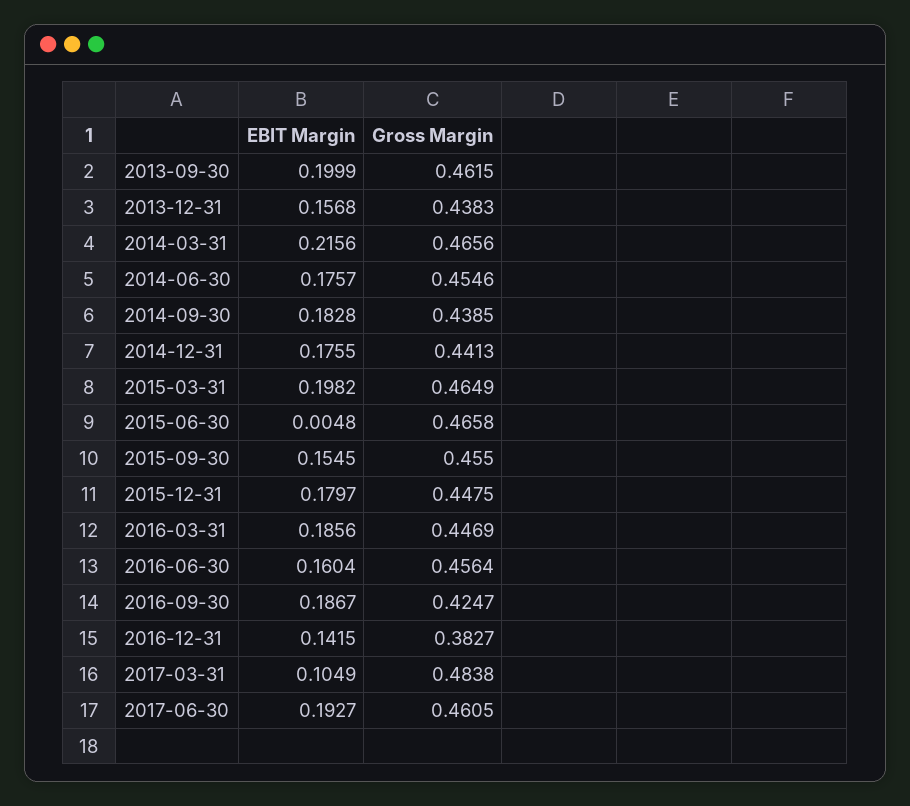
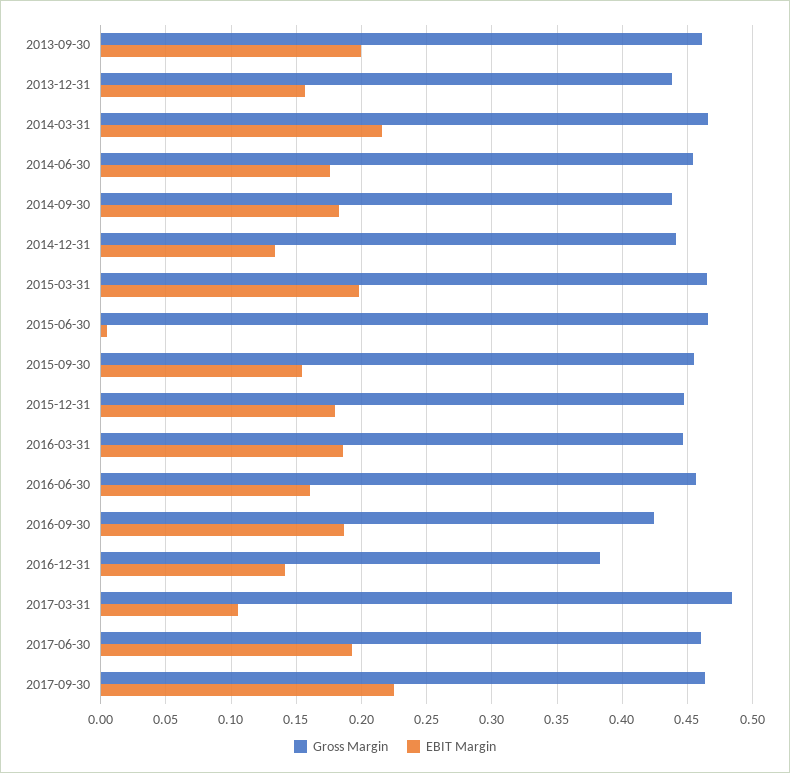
EBIT Margin, 2014-12-31: 0.1755 -> 0.135
Gross Margin, 2017-09-30: none -> 0.465
EBIT Margin, 2017-09-30: none -> 0.225

